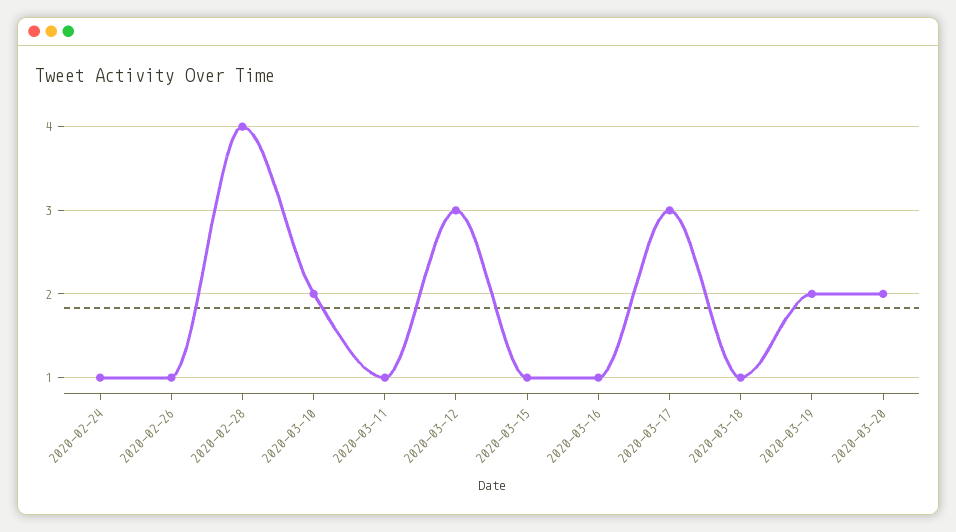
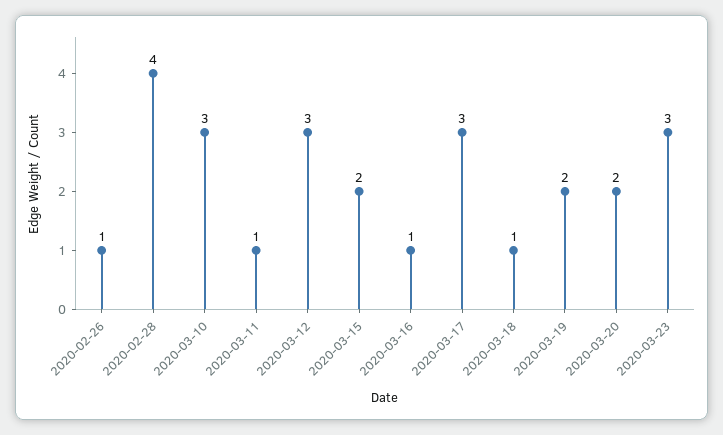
2020-02-24: 1 -> none
2020-03-10: 2 -> 3
2020-03-15: 1 -> 2
2020-03-23: none -> 3

